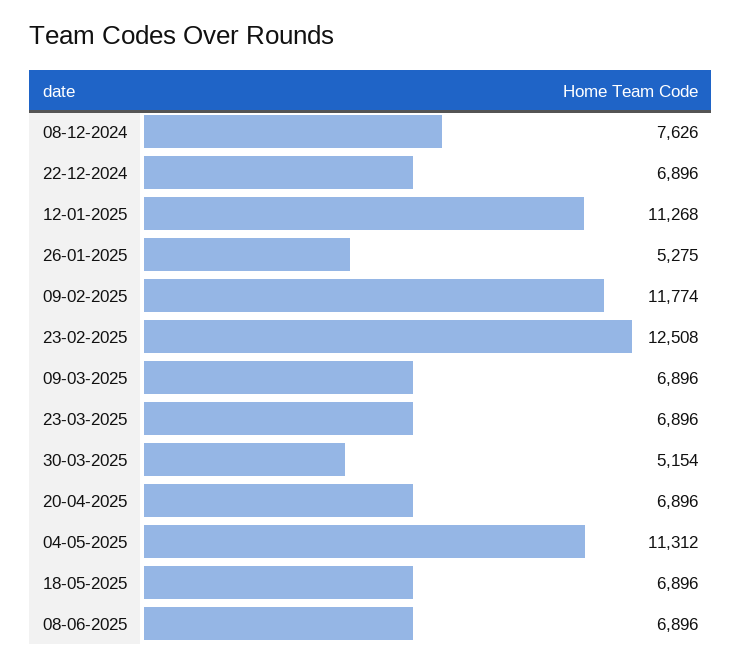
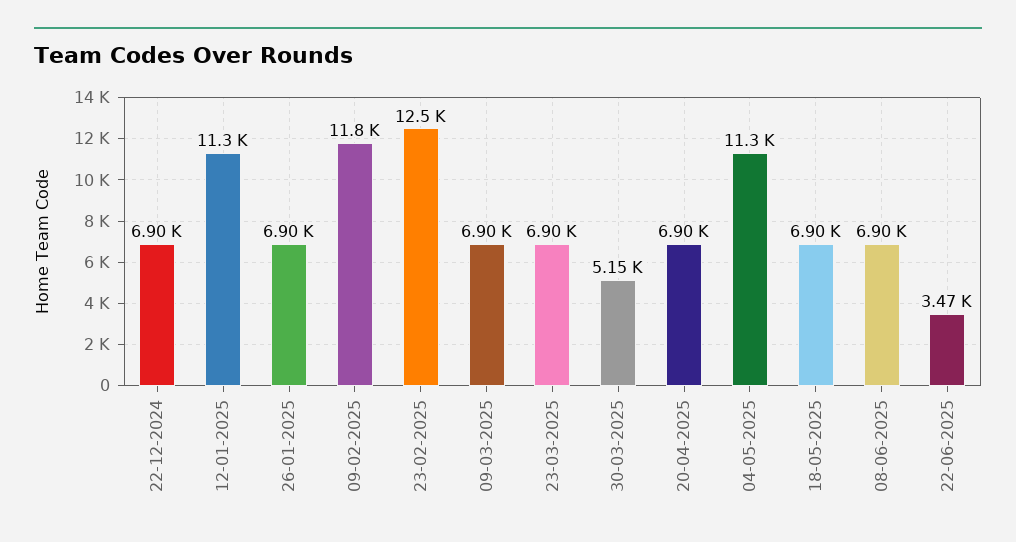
08-12-2024: 7626 -> none
26-01-2025: 5275 -> 6900
22-06-2025: none -> 3470

